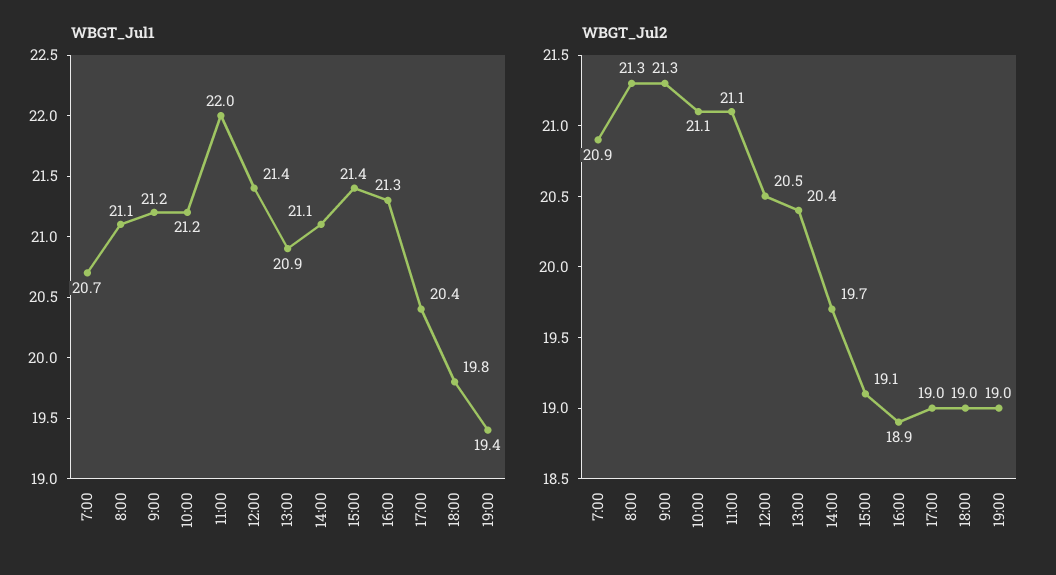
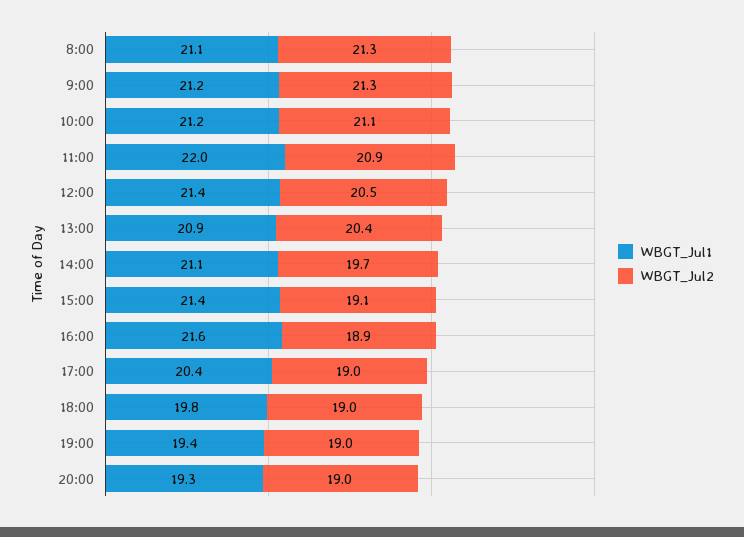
WBGT_Jul1, 7:00: 20.7 -> none
WBGT_Jul1, 16:00: 21.3 -> 21.6
WBGT_Jul2, 7:00: 20.9 -> none
WBGT_Jul2, 11:00: 21.1 -> 20.9
WBGT_Jul1, 20:00: none -> 19.3
WBGT_Jul2, 20:00: none -> 19

